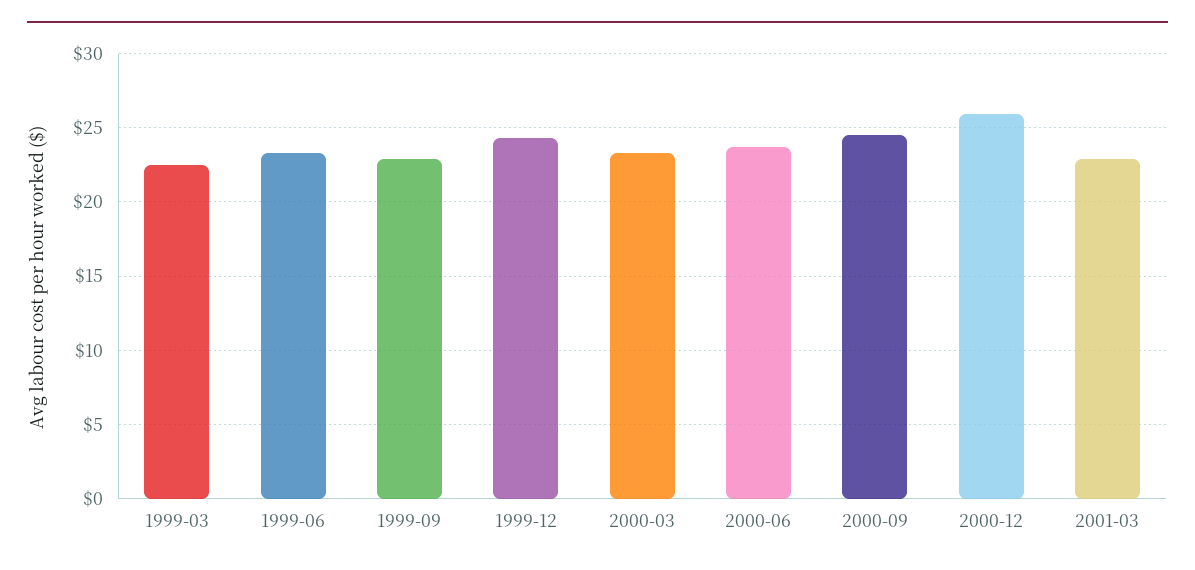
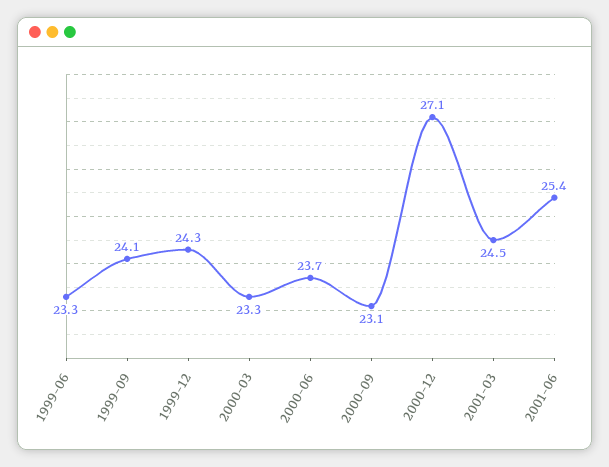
1999-03: 22.5 -> none
1999-09: 23 -> 24.1
2000-09: 24.5 -> 23.1
2000-12: 26 -> 27.1
2001-03: 23 -> 24.5
2001-06: none -> 25.4

